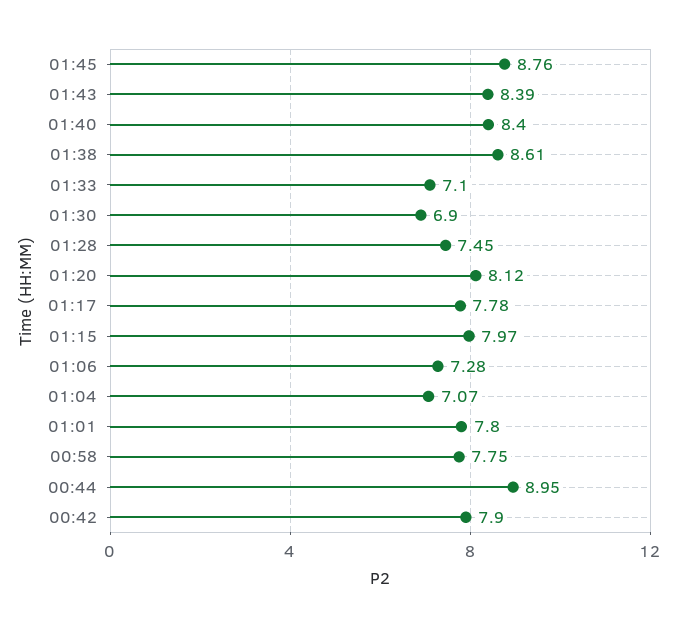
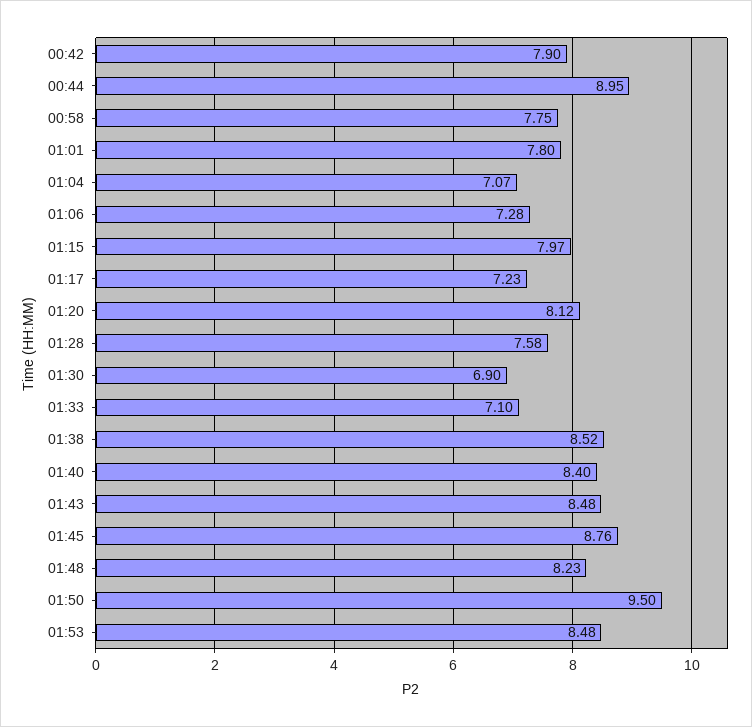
01:43: 8.39 -> 8.48
01:38: 8.61 -> 8.52
01:28: 7.45 -> 7.58
01:17: 7.78 -> 7.23
01:48: none -> 8.23
01:50: none -> 9.5
01:53: none -> 8.48

